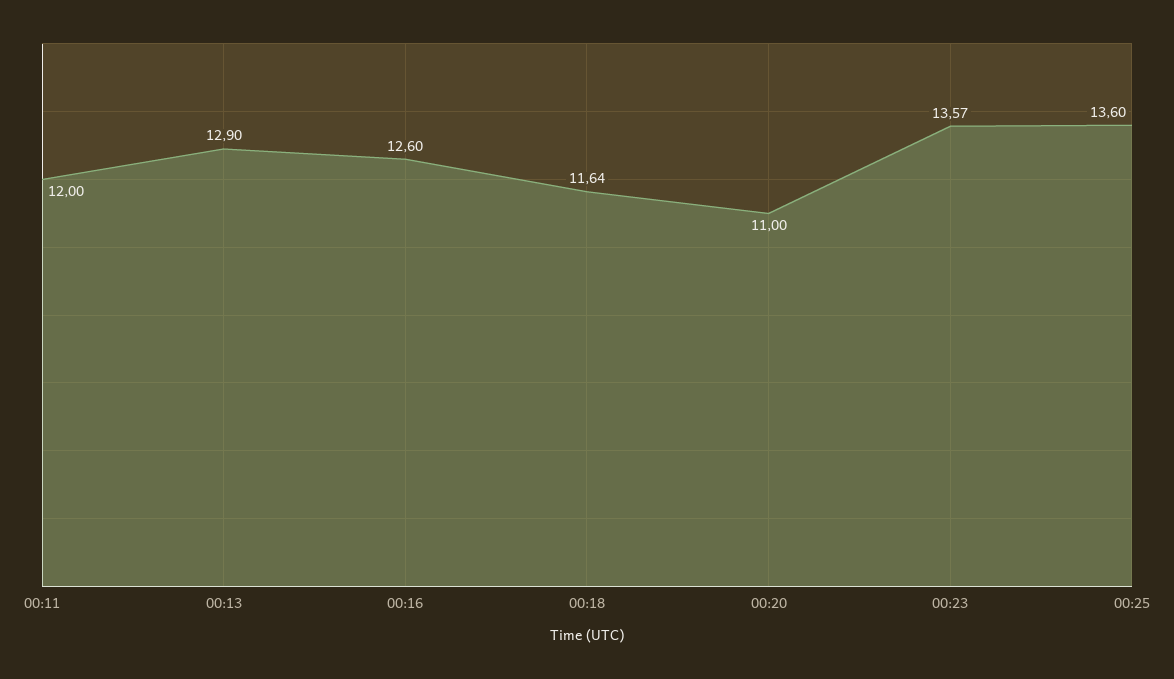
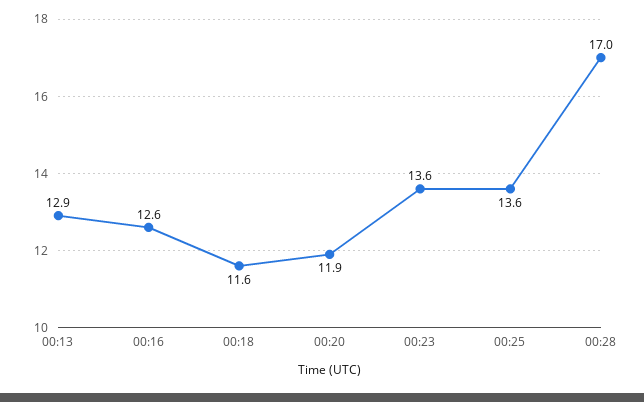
00:11: 12 -> none
00:20: 11 -> 11.9
00:28: none -> 17

